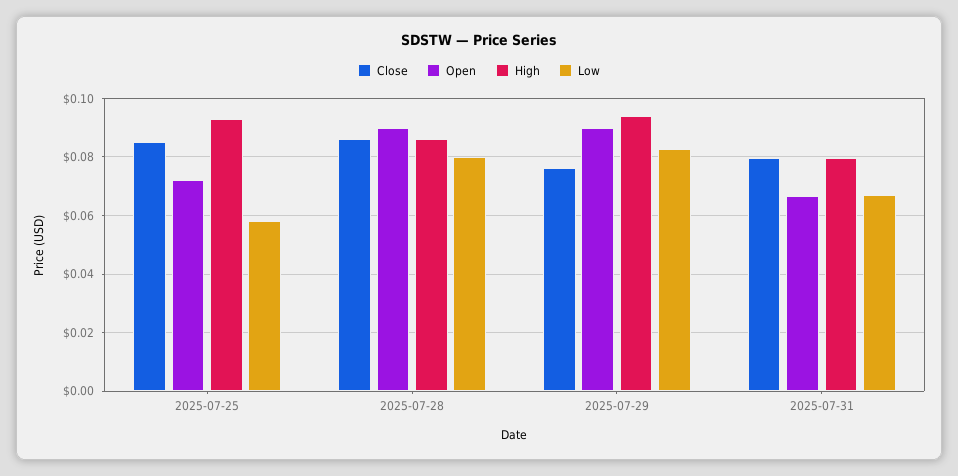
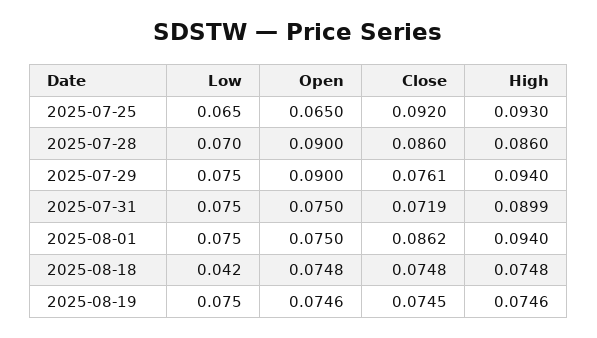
Close, 2025-07-25: 0.085 -> 0.092
Open, 2025-07-25: 0.0725 -> 0.065
Low, 2025-07-25: 0.0575 -> 0.065
Low, 2025-07-28: 0.08 -> 0.07
Low, 2025-07-29: 0.0825 -> 0.075
Close, 2025-07-31: 0.08 -> 0.0719
Open, 2025-07-31: 0.0675 -> 0.075
High, 2025-07-31: 0.08 -> 0.0899
Low, 2025-07-31: 0.0675 -> 0.075
Low, 2025-08-01: none -> 0.075
Open, 2025-08-01: none -> 0.075
Close, 2025-08-01: none -> 0.0862
High, 2025-08-01: none -> 0.094
Low, 2025-08-18: none -> 0.042
Open, 2025-08-18: none -> 0.0748
Close, 2025-08-18: none -> 0.0748
High, 2025-08-18: none -> 0.0748
Low, 2025-08-19: none -> 0.075
Open, 2025-08-19: none -> 0.0746
Close, 2025-08-19: none -> 0.0745
High, 2025-08-19: none -> 0.0746

